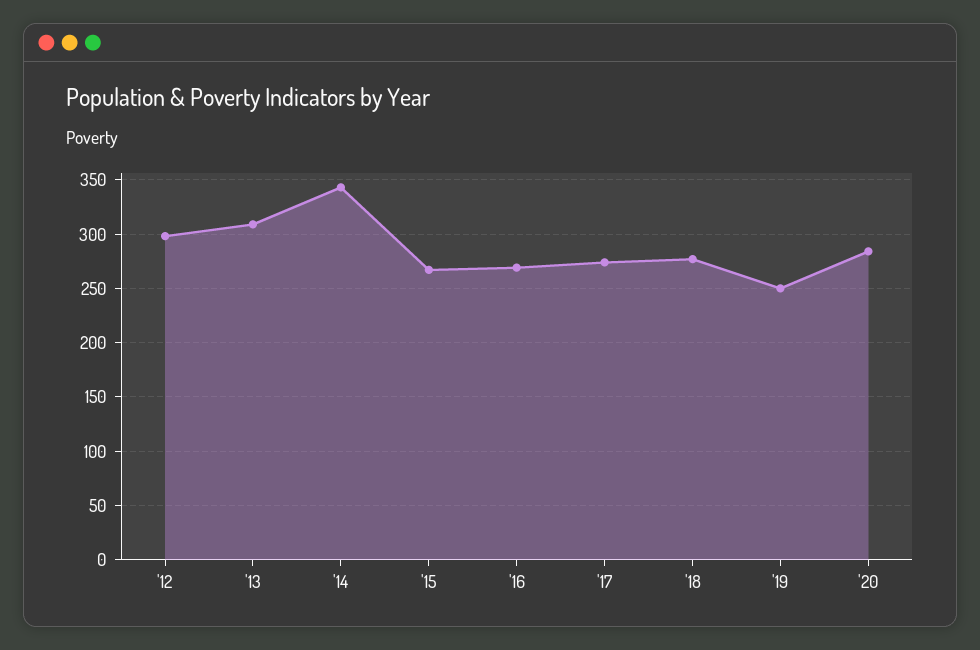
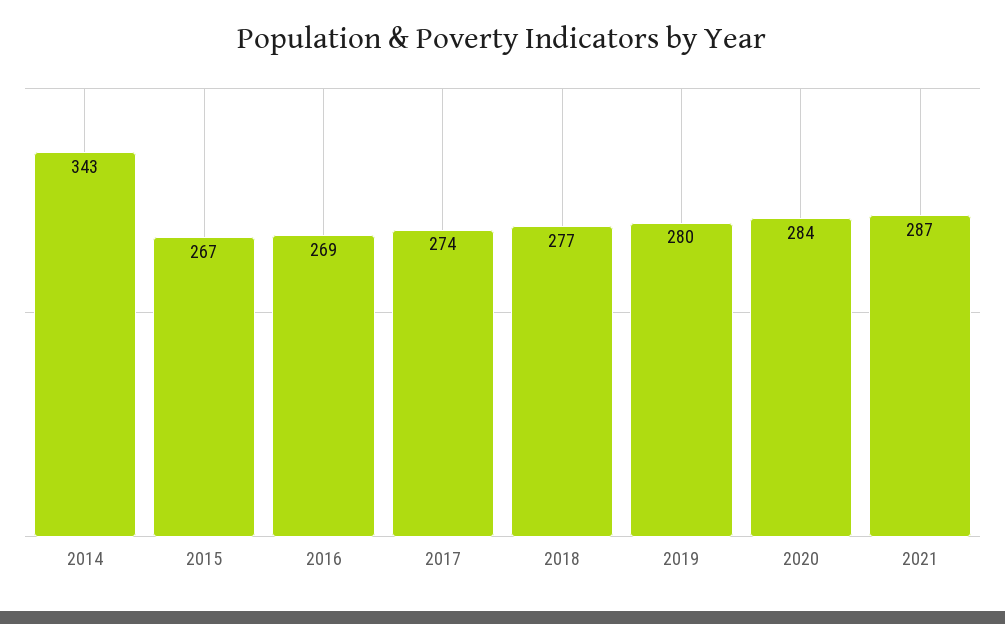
'12: 300 -> none
'13: 310 -> none
'19: 250 -> 280
2021: none -> 287

